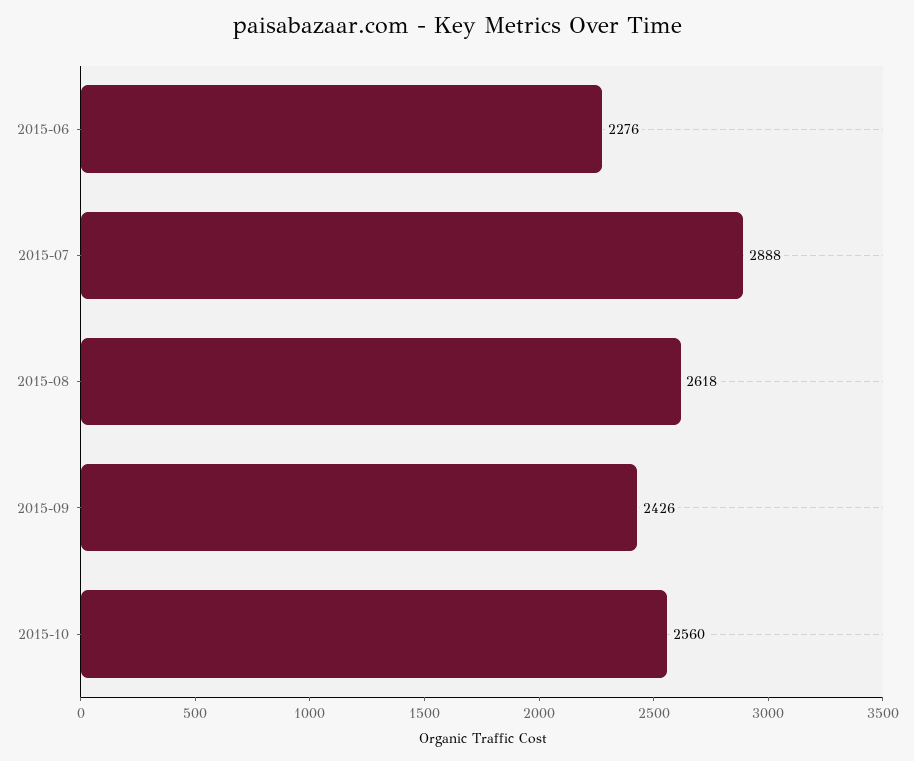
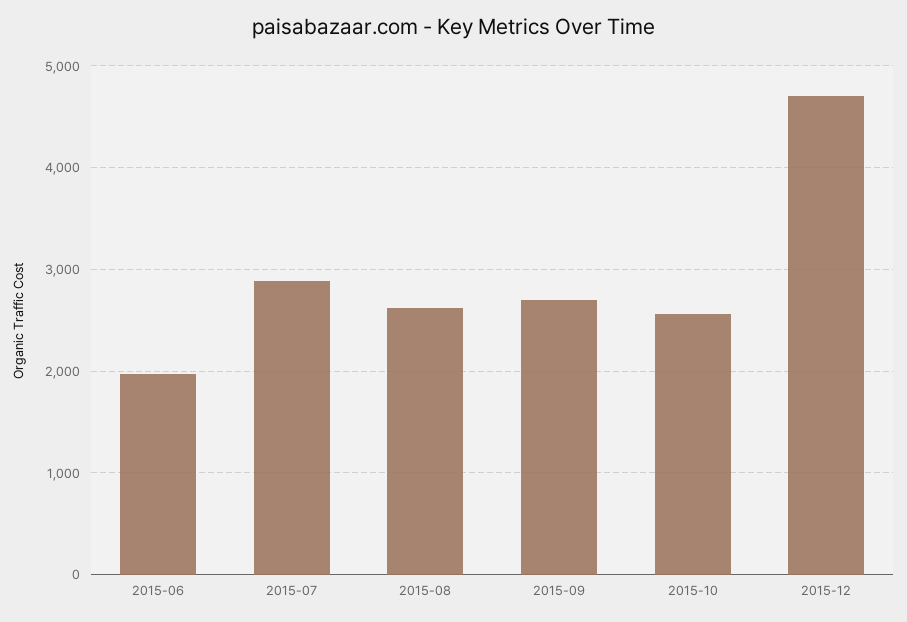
2015-06: 2276 -> 2000
2015-09: 2426 -> 2700
2015-12: none -> 4700

